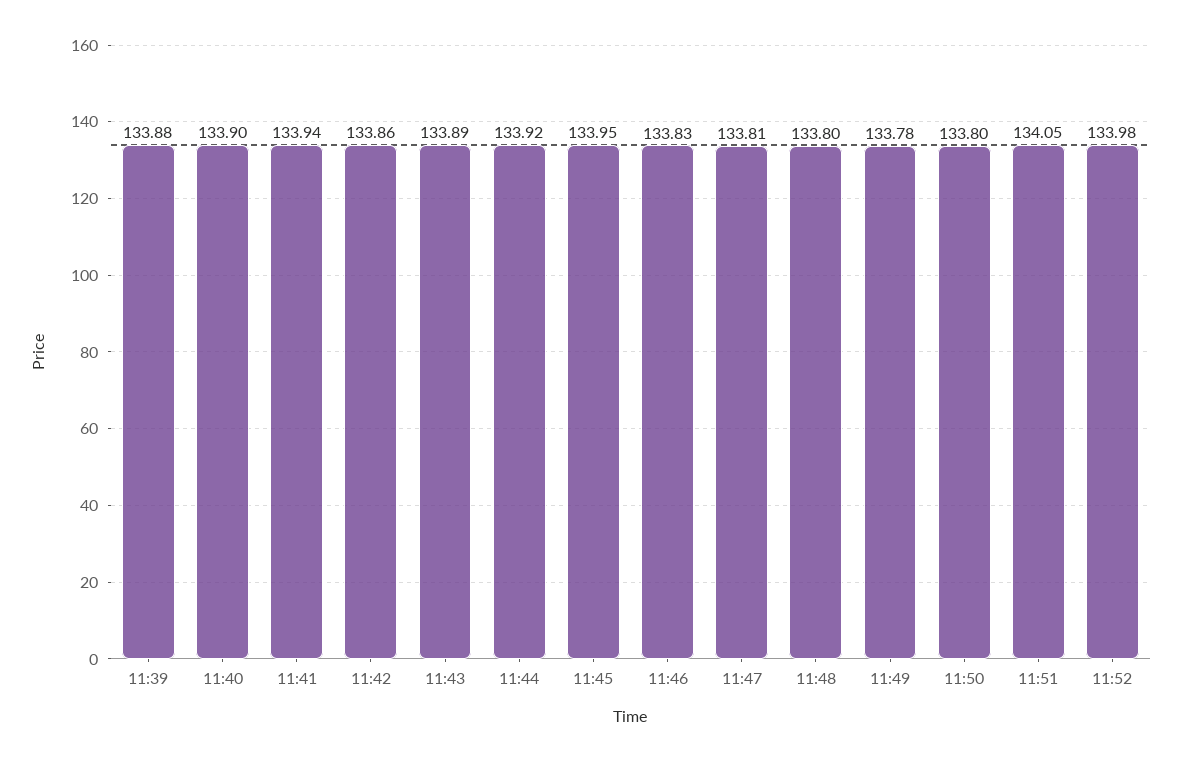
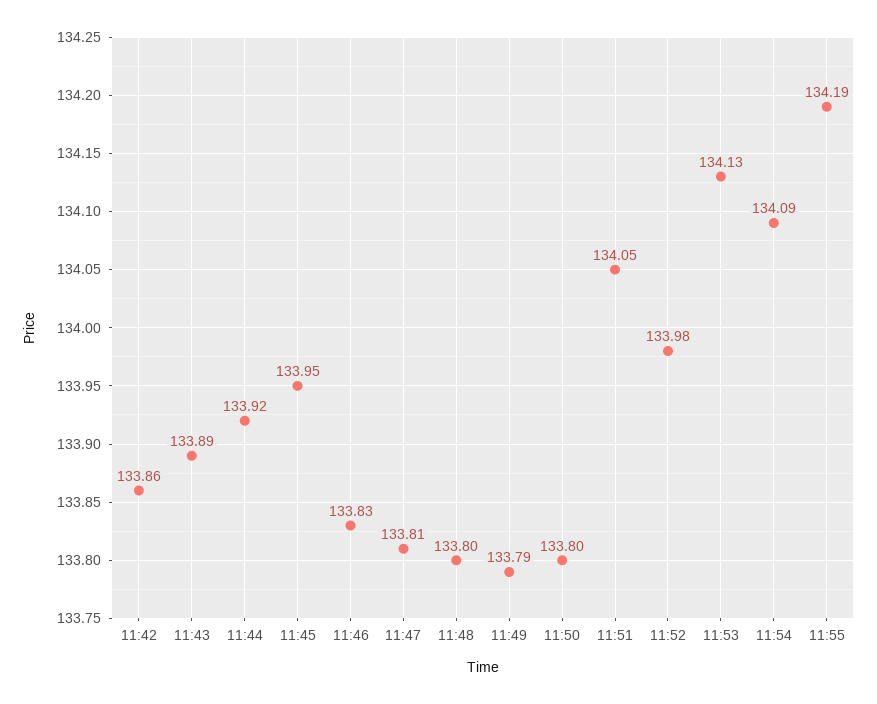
11:39: 133.88 -> none
11:40: 133.9 -> none
11:41: 133.94 -> none
11:49: 133.78 -> 133.79
11:53: none -> 134.13
11:54: none -> 134.09
11:55: none -> 134.19

